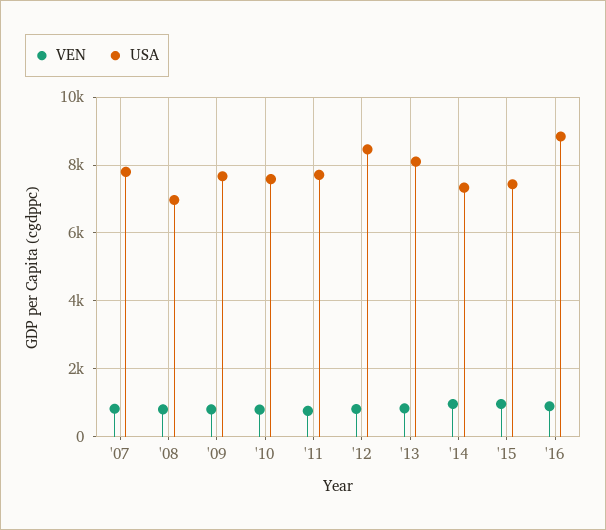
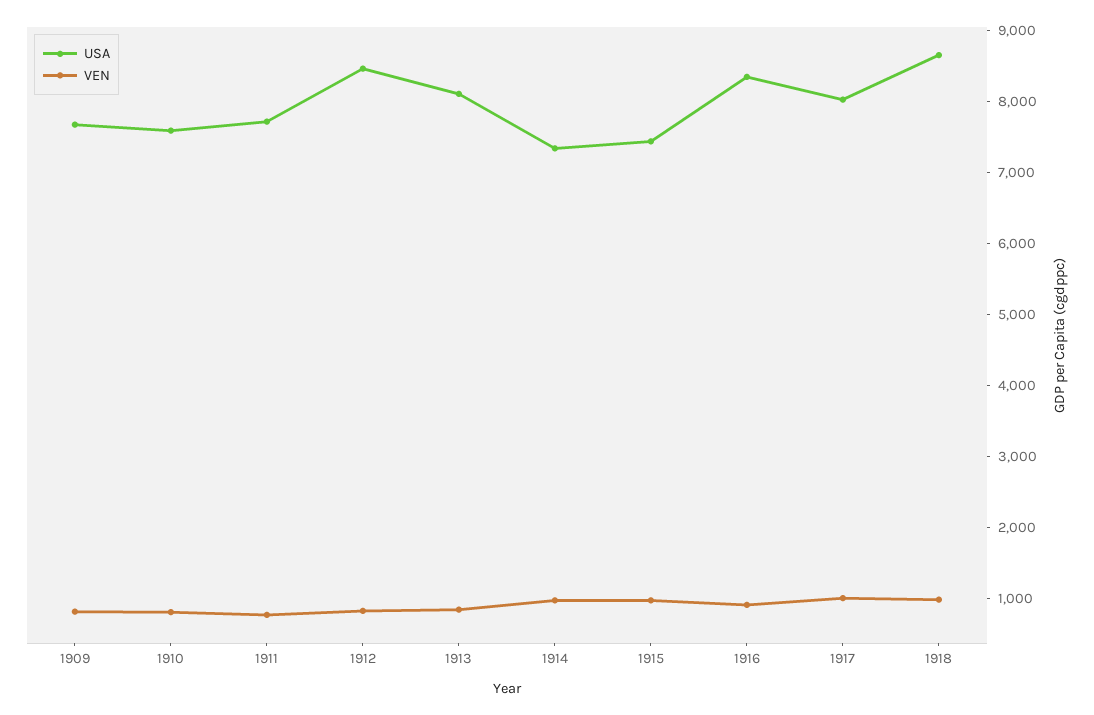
VEN, '07: 800 -> none
USA, '07: 7800 -> none
VEN, '08: 800 -> none
USA, '08: 7000 -> none
USA, '16: 8800 -> 8400
USA, 1917: none -> 8000
VEN, 1917: none -> 1000
USA, 1918: none -> 8600
VEN, 1918: none -> 1000

